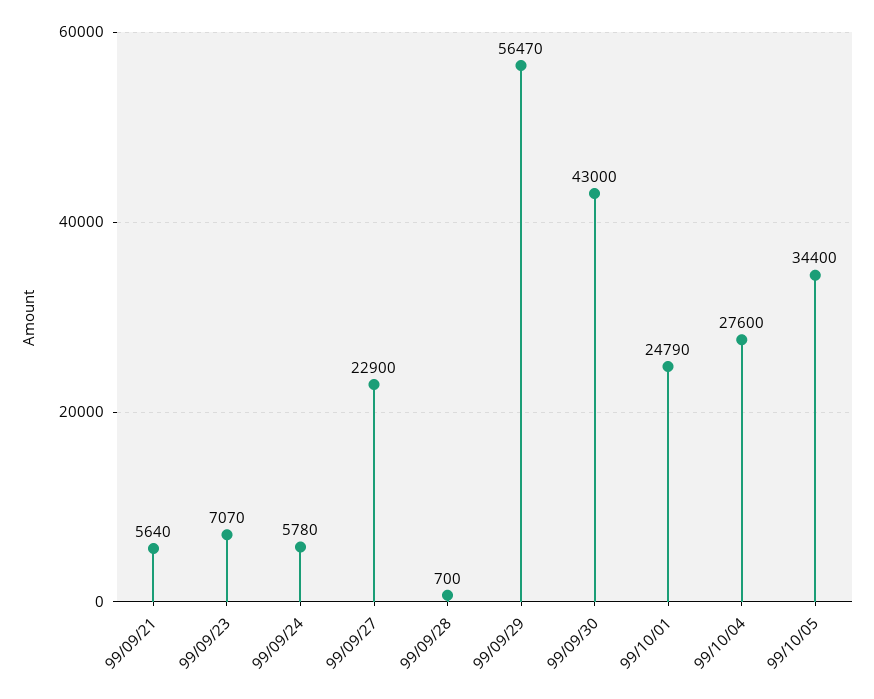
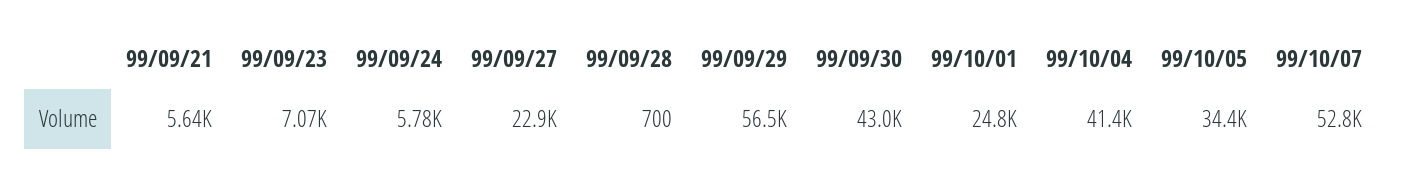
99/10/04: 27600 -> 41400
99/10/07: none -> 52800

